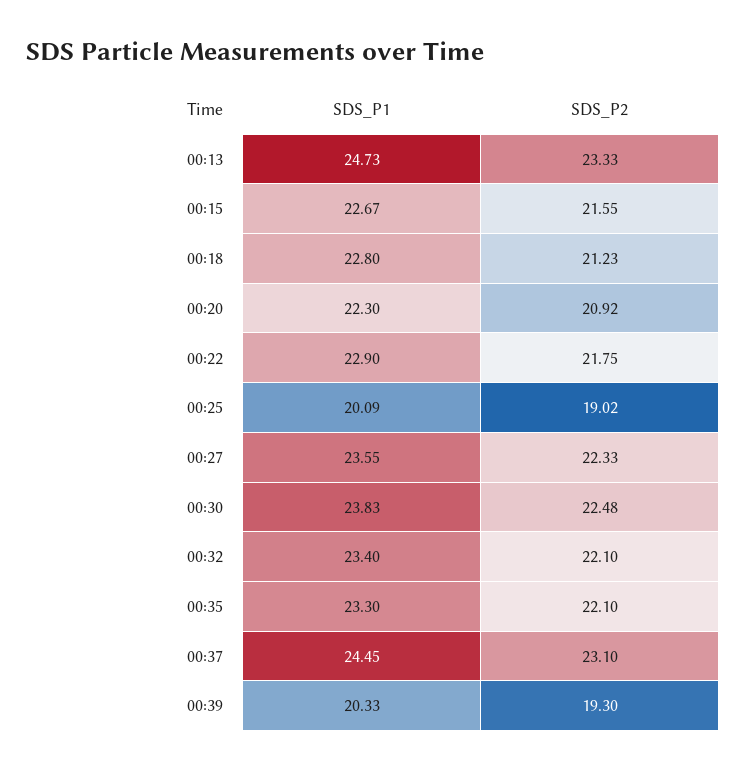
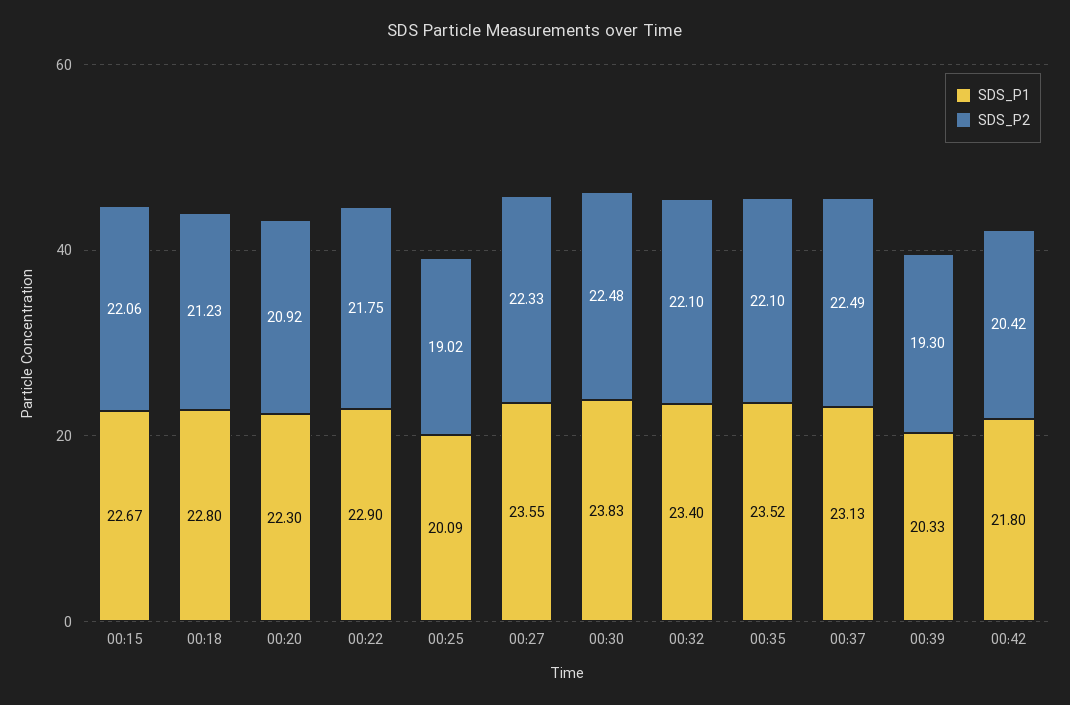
SDS_P1, 00:13: 24.73 -> none
SDS_P2, 00:13: 23.33 -> none
SDS_P2, 00:15: 21.55 -> 22.06
SDS_P1, 00:35: 23.3 -> 23.52
SDS_P1, 00:37: 24.45 -> 23.13
SDS_P2, 00:37: 23.1 -> 22.49
SDS_P1, 00:42: none -> 21.8
SDS_P2, 00:42: none -> 20.42

